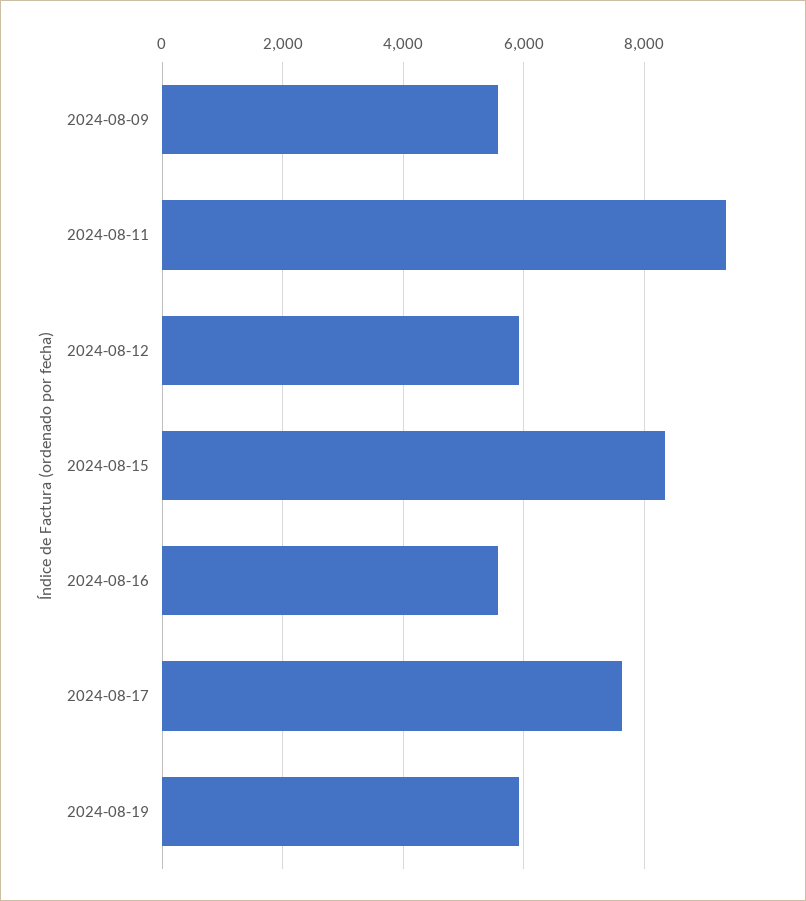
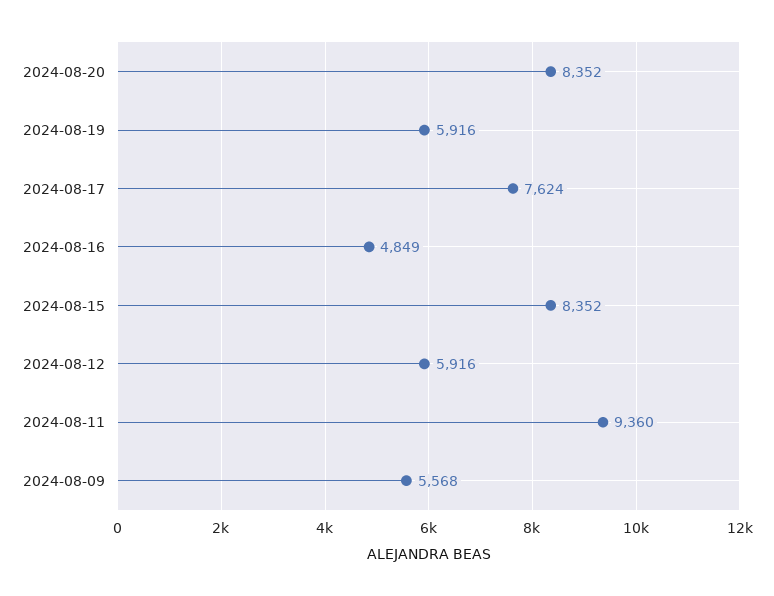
2024-08-16: 5600 -> 4849
2024-08-20: none -> 8352

